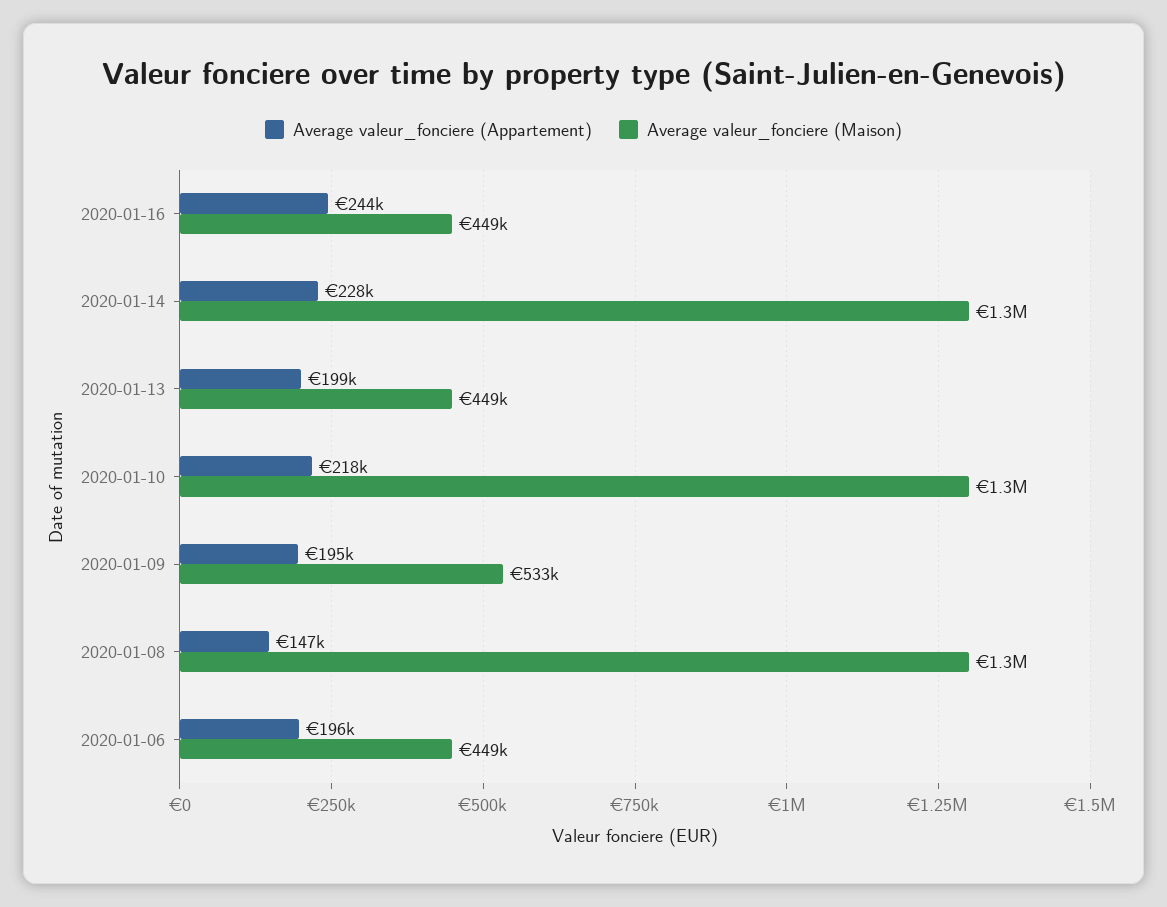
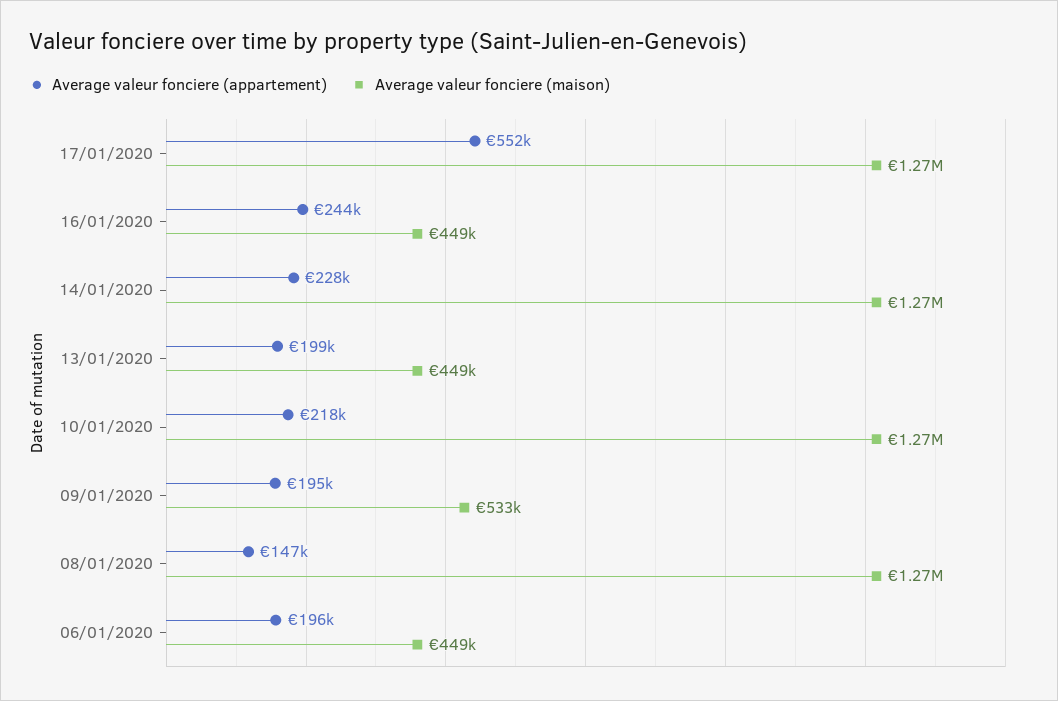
Average valeur_fonciere (Appartement), 17/01/2020: none -> 552000
Average valeur_fonciere (Maison), 17/01/2020: none -> 1270000

